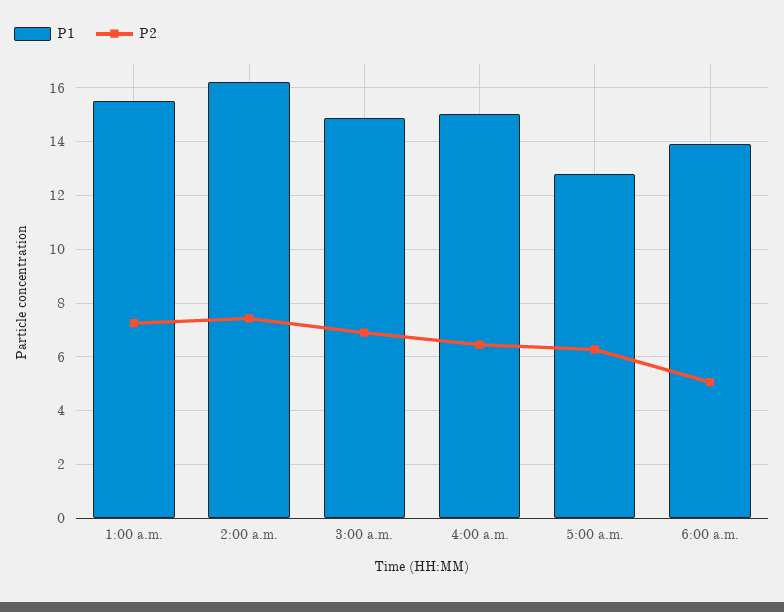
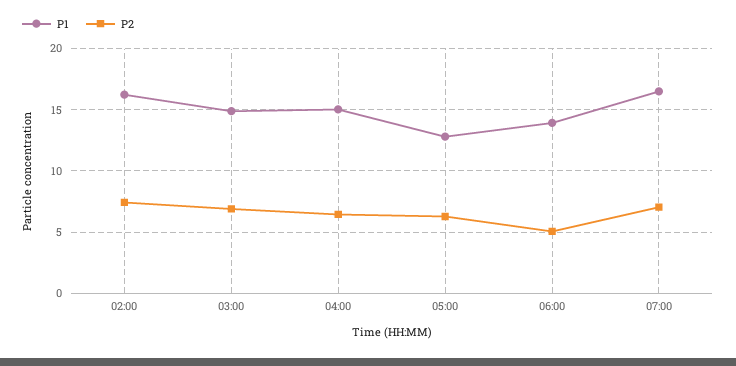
P1, 1:00 a.m.: 15.5 -> none
P2, 1:00 a.m.: 7.25 -> none
P1, 07:00: none -> 16.5
P2, 07:00: none -> 7

